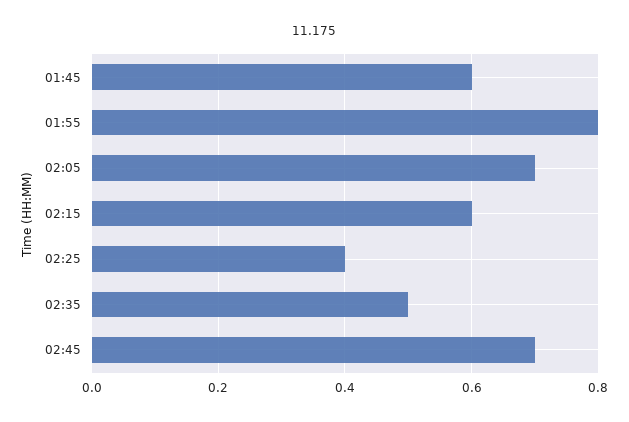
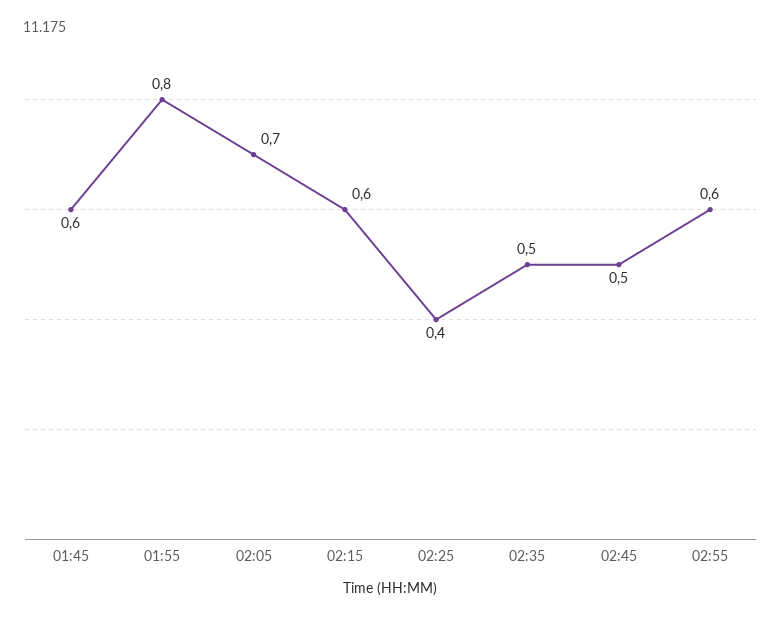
02:45: 0.7 -> 0.5
02:55: none -> 0.6

